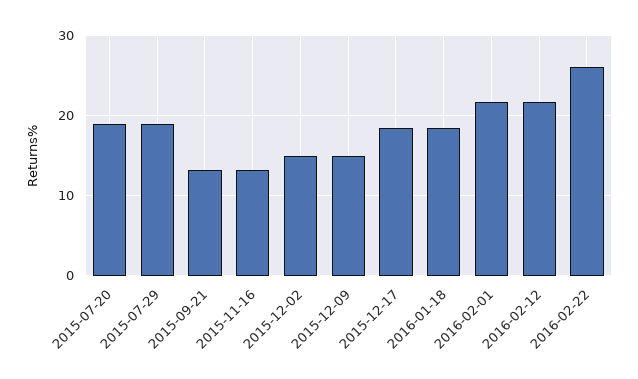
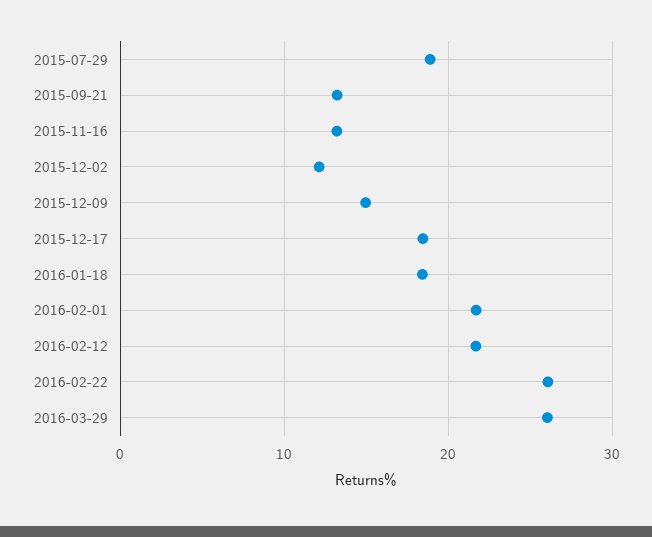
2015-07-20: 19 -> none
2015-12-02: 15 -> 12
2016-03-29: none -> 26

